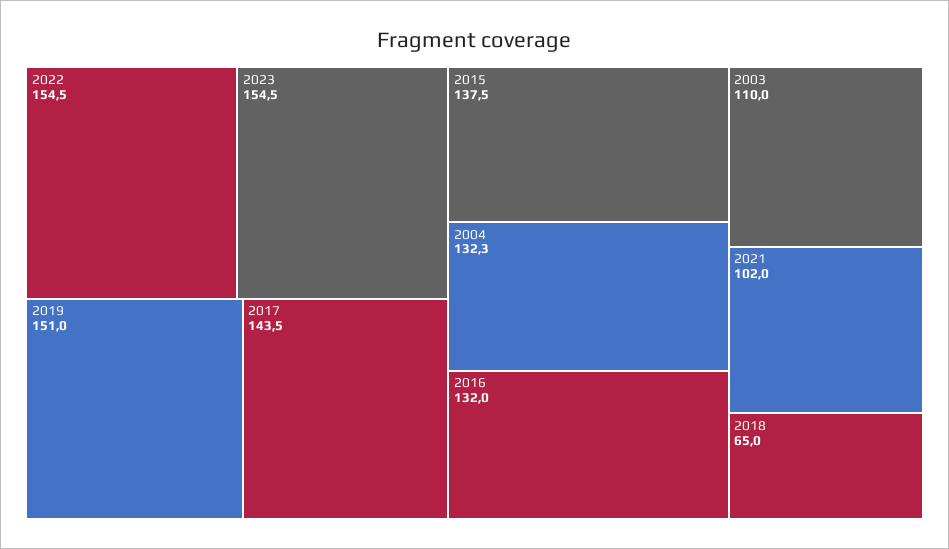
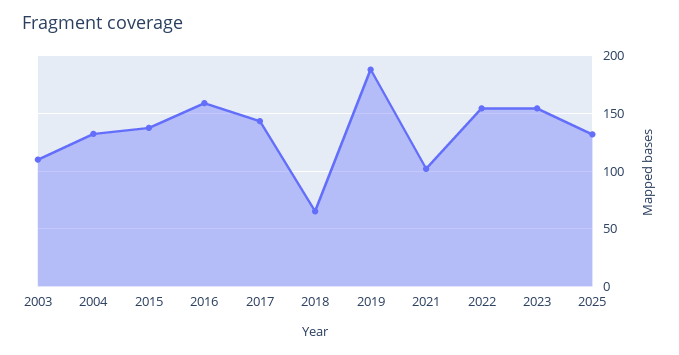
2019: 151 -> 190
2016: 132 -> 160
2025: none -> 130

